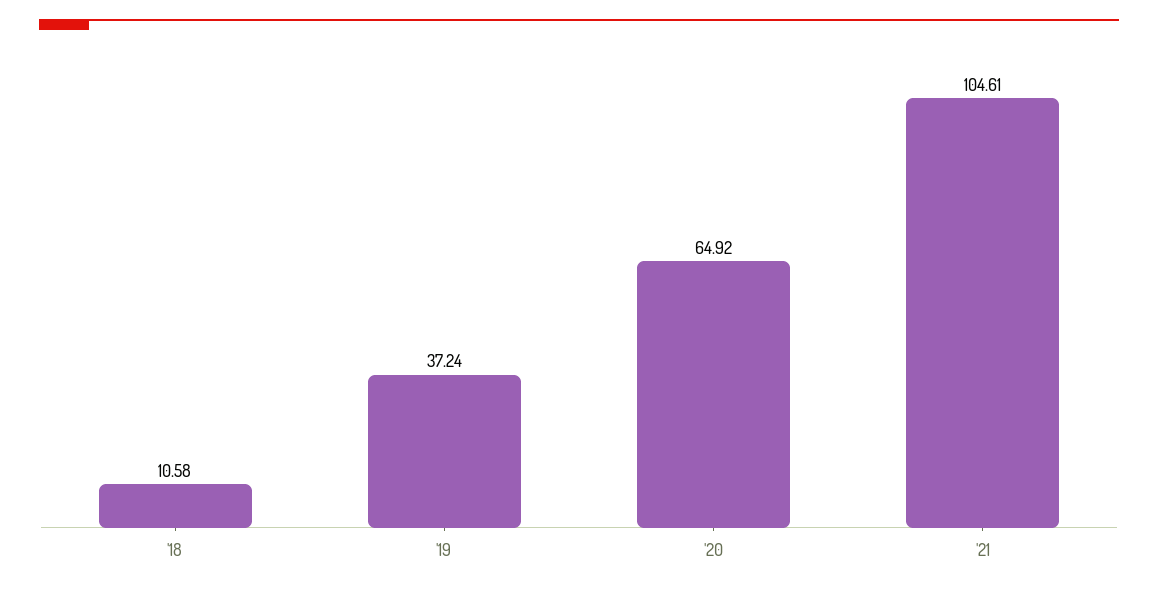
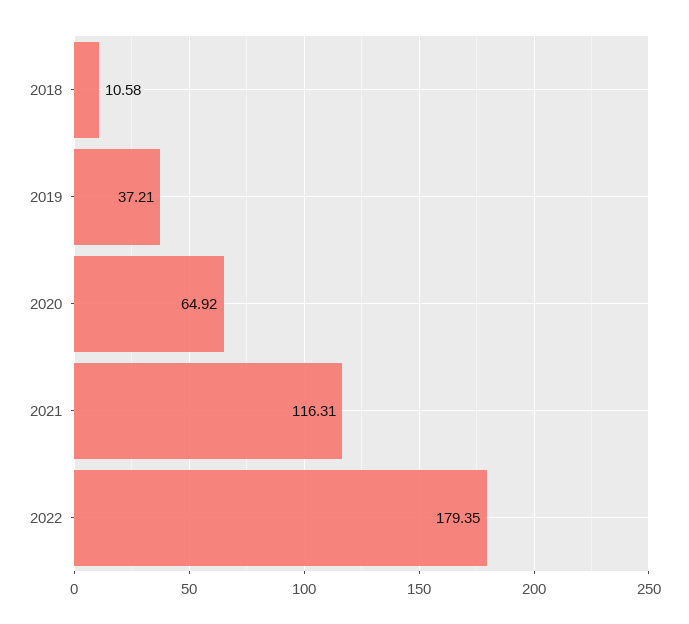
'19: 37.24 -> 37.21
'21: 104.61 -> 116.31
2022: none -> 179.35

